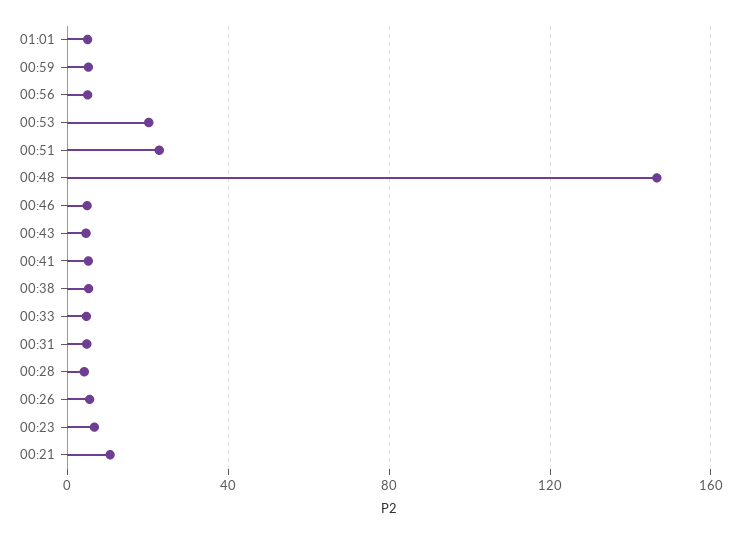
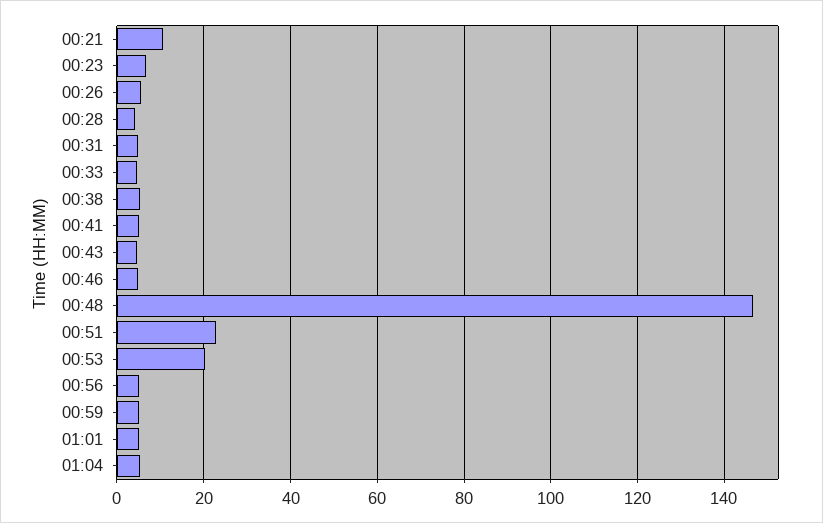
01:04: none -> 6

